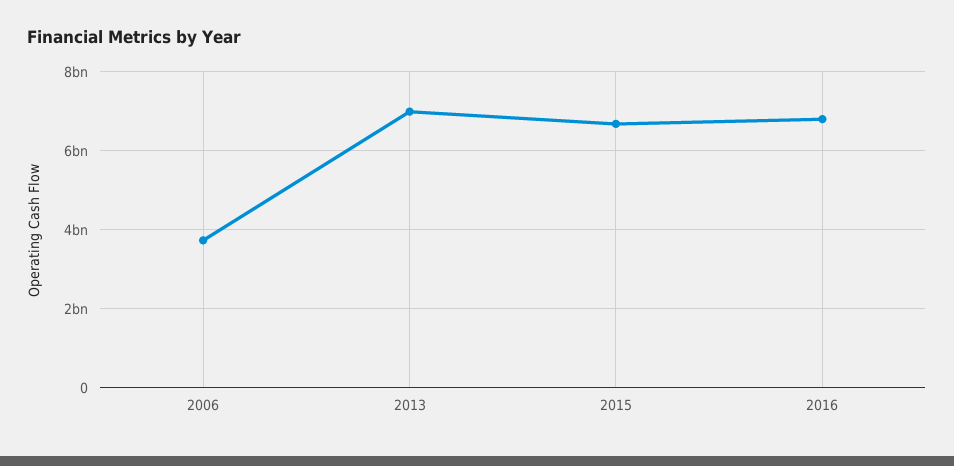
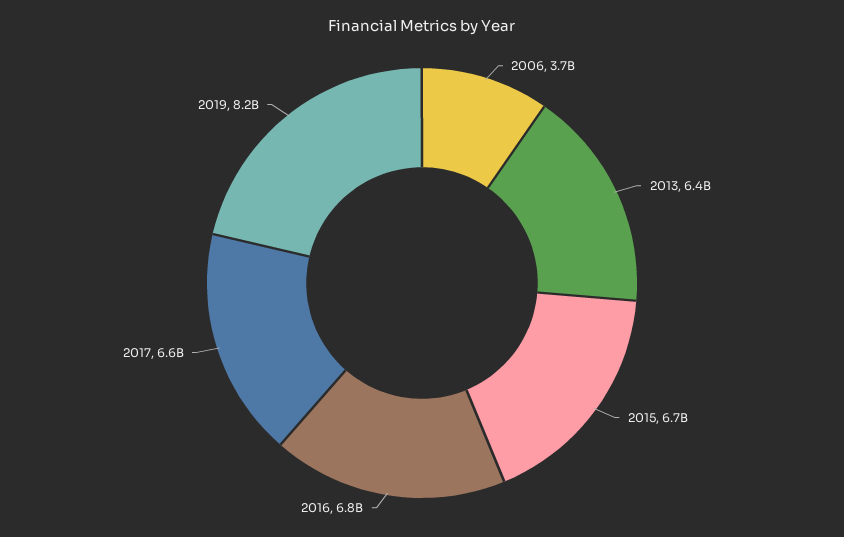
2013: 7000000000 -> 6400000000
2017: none -> 6600000000
2019: none -> 8200000000

